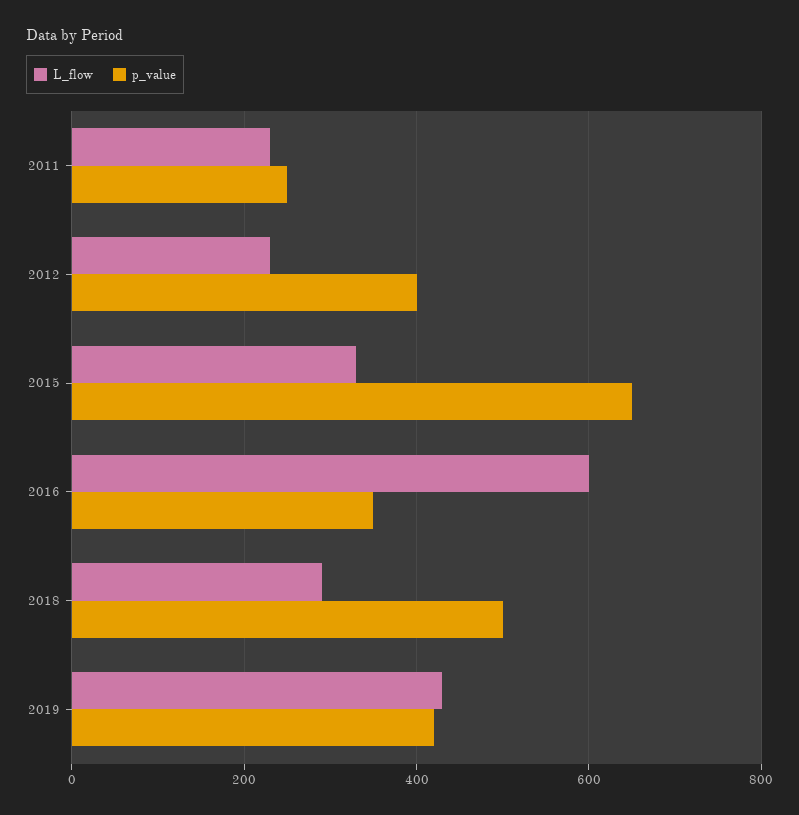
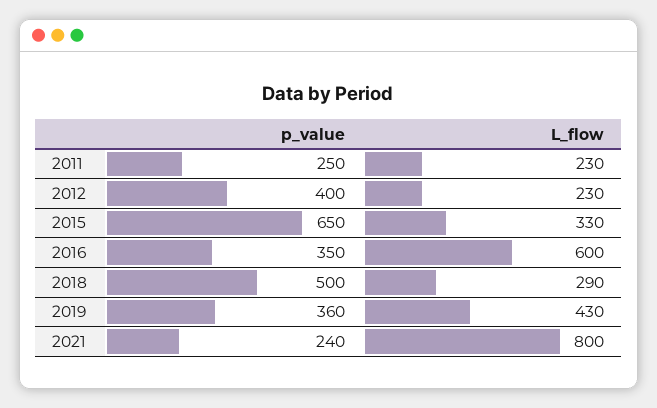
p_value, 2019: 420 -> 360
p_value, 2021: none -> 240
L_flow, 2021: none -> 800

